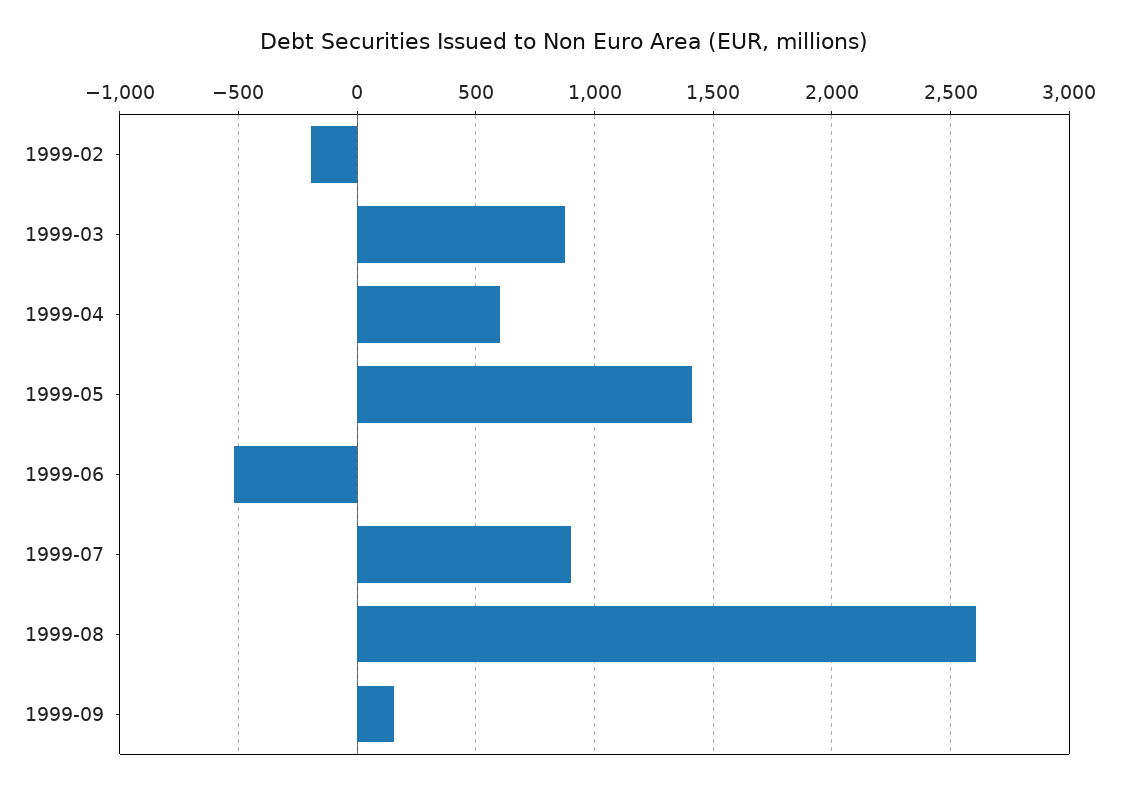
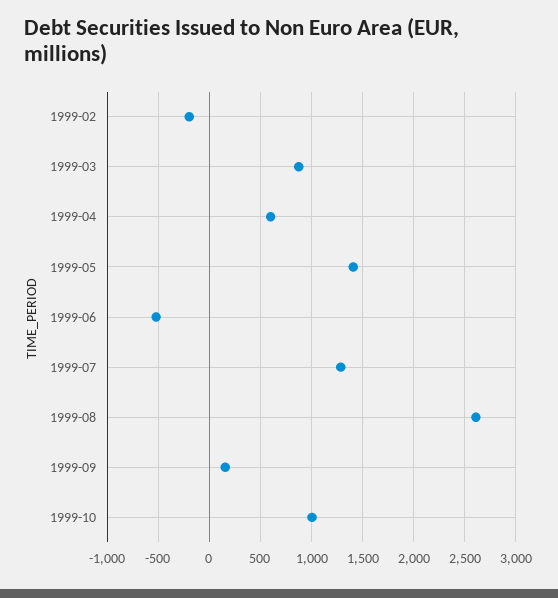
1999-07: 900 -> 1300
1999-10: none -> 1000

